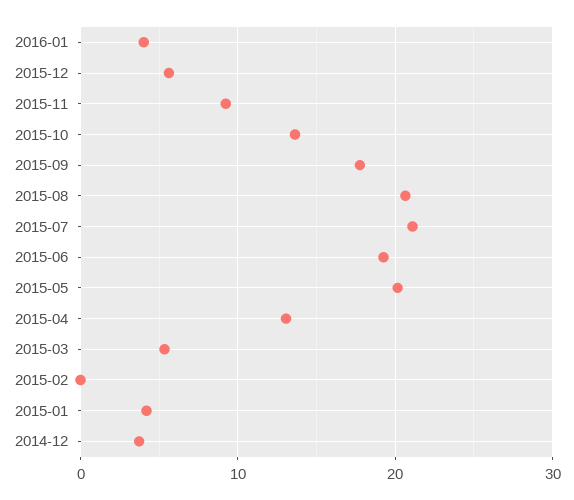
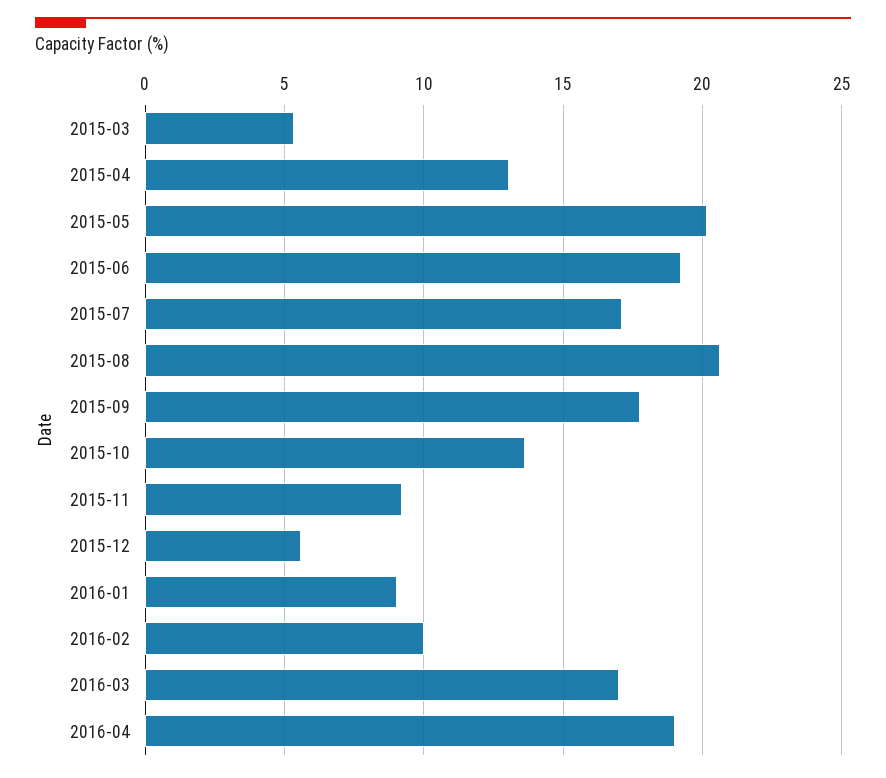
2016-01: 4 -> 9
2015-07: 21 -> 17
2015-02: 0 -> none
2015-01: 4 -> none
2014-12: 4 -> none
2016-02: none -> 10
2016-03: none -> 17
2016-04: none -> 19

